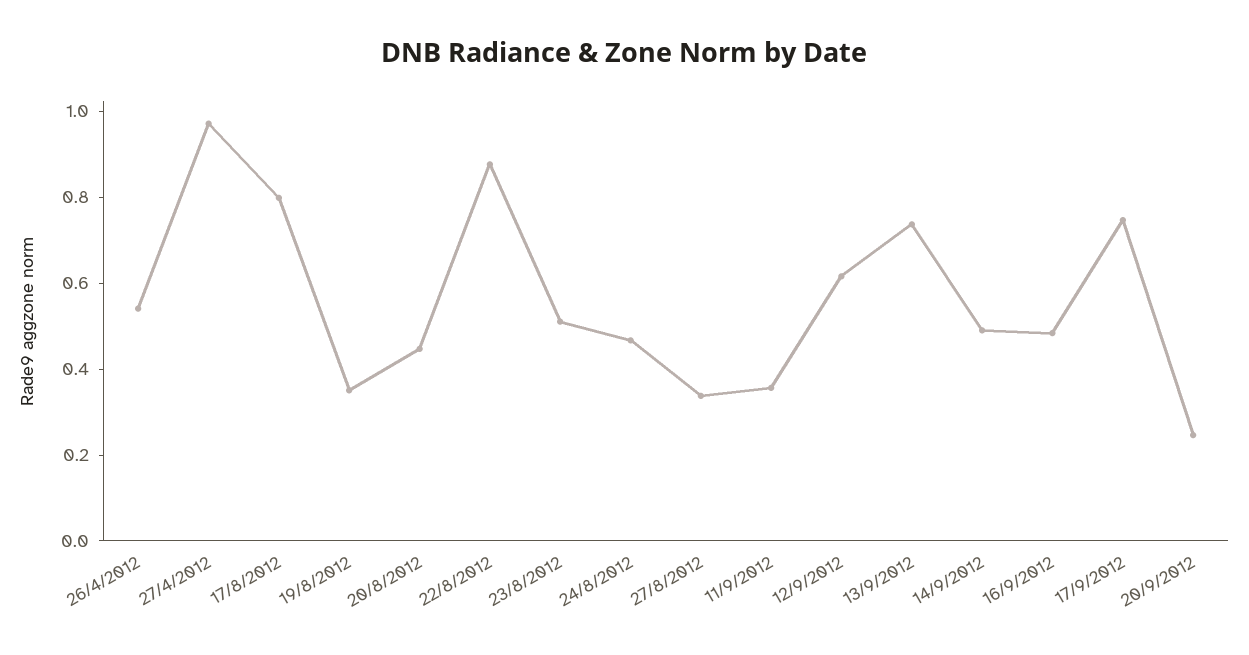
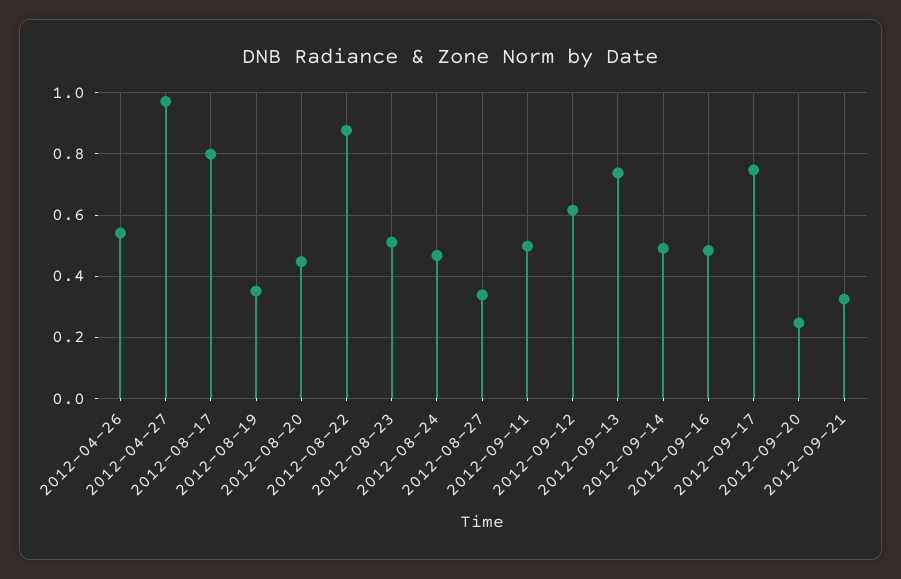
11/9/2012: 0.35 -> 0.5
2012-09-21: none -> 0.32

